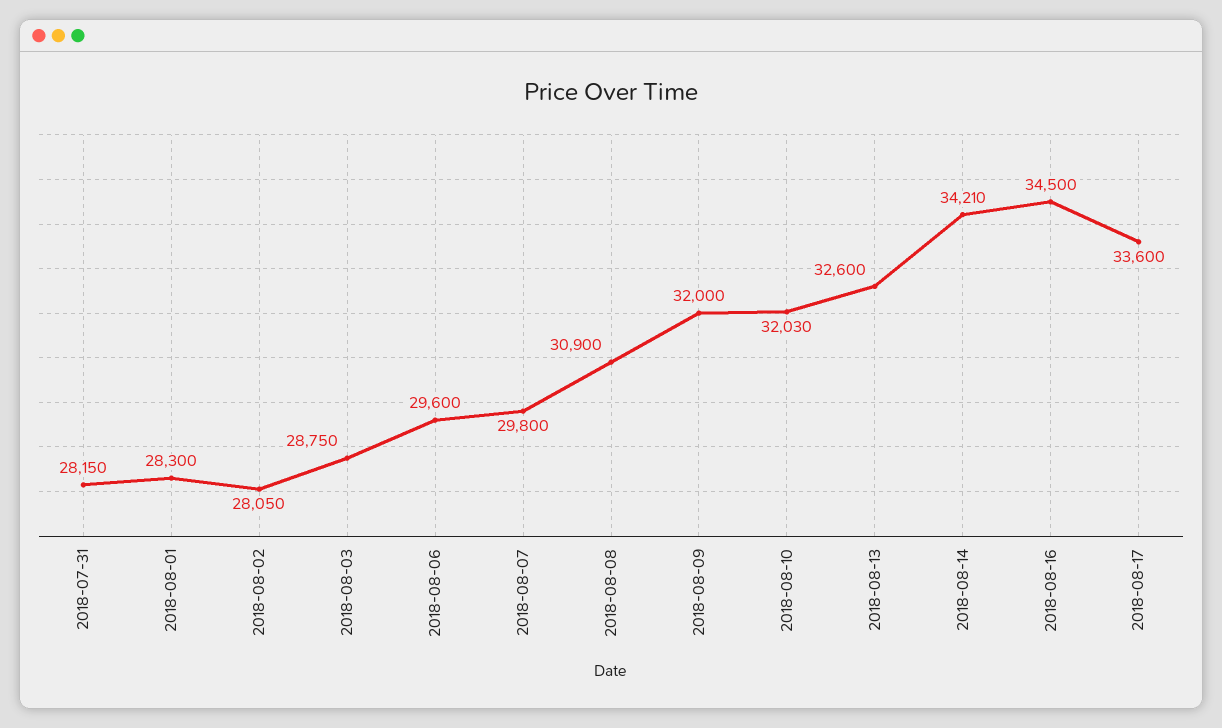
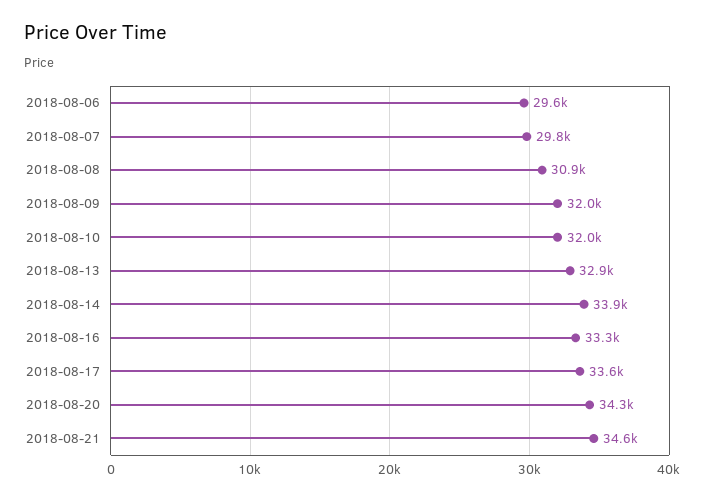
2018-07-31: 28150 -> none
2018-08-01: 28300 -> none
2018-08-02: 28050 -> none
2018-08-03: 28750 -> none
2018-08-13: 32600 -> 32900
2018-08-14: 34210 -> 33900
2018-08-16: 34500 -> 33300
2018-08-20: none -> 34300
2018-08-21: none -> 34600

